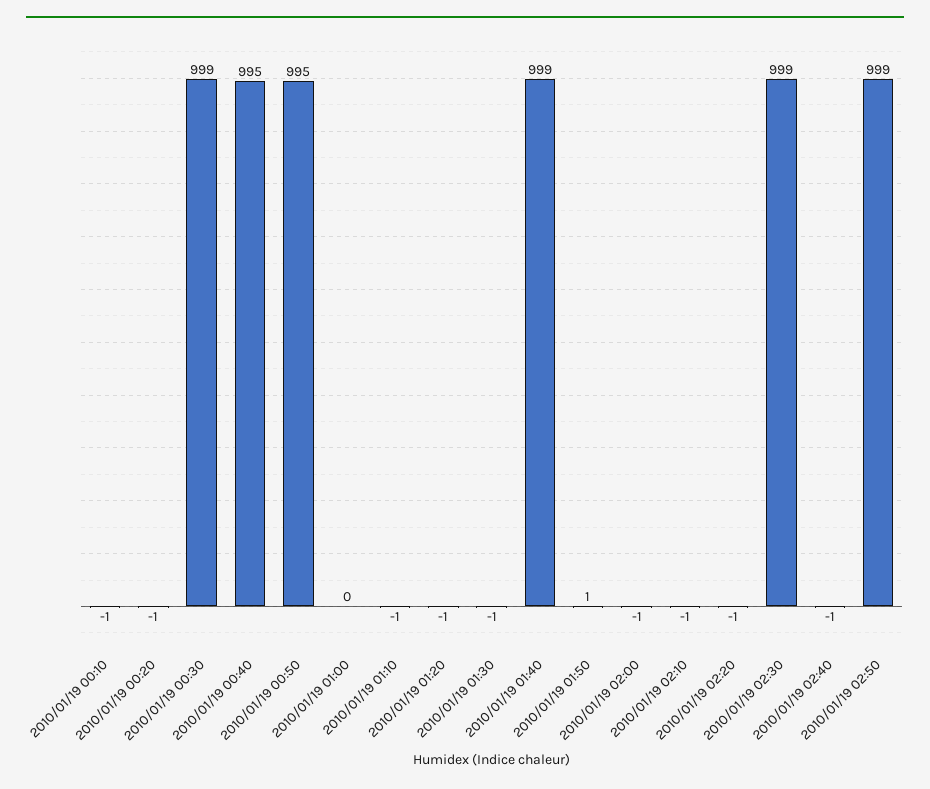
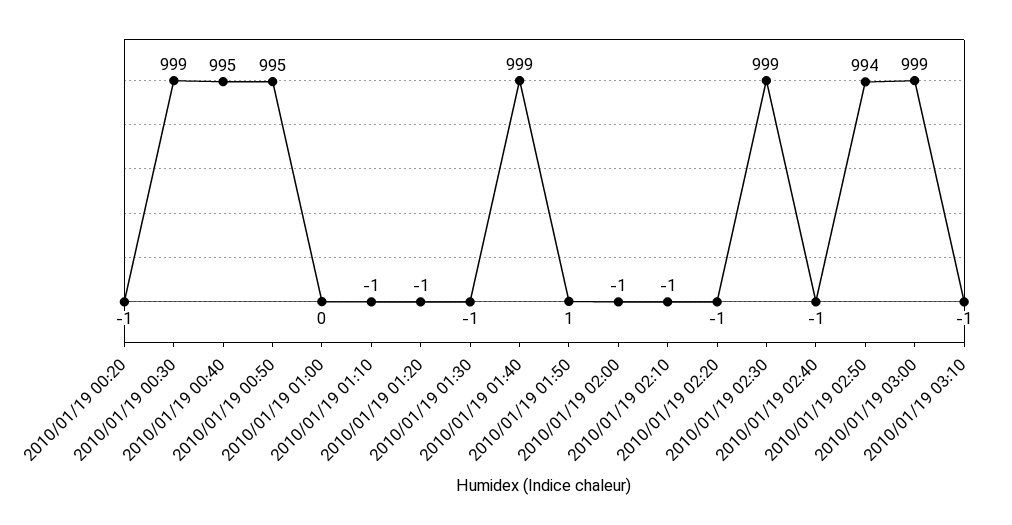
2010/01/19 00:10: -1 -> none
2010/01/19 02:50: 999 -> 994
2010/01/19 03:00: none -> 999
2010/01/19 03:10: none -> -1

